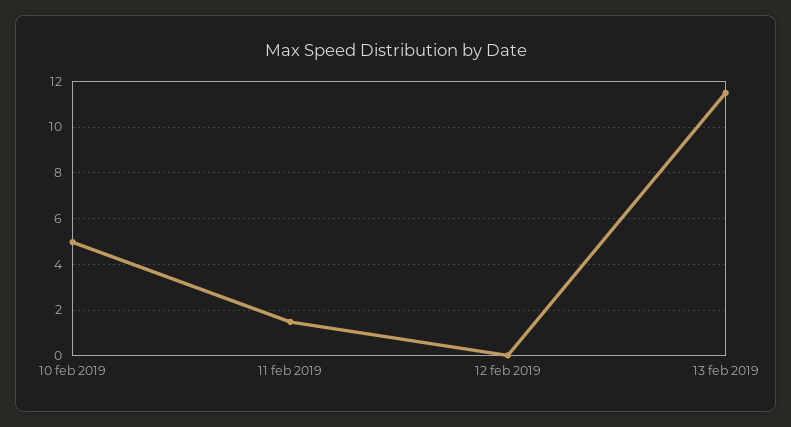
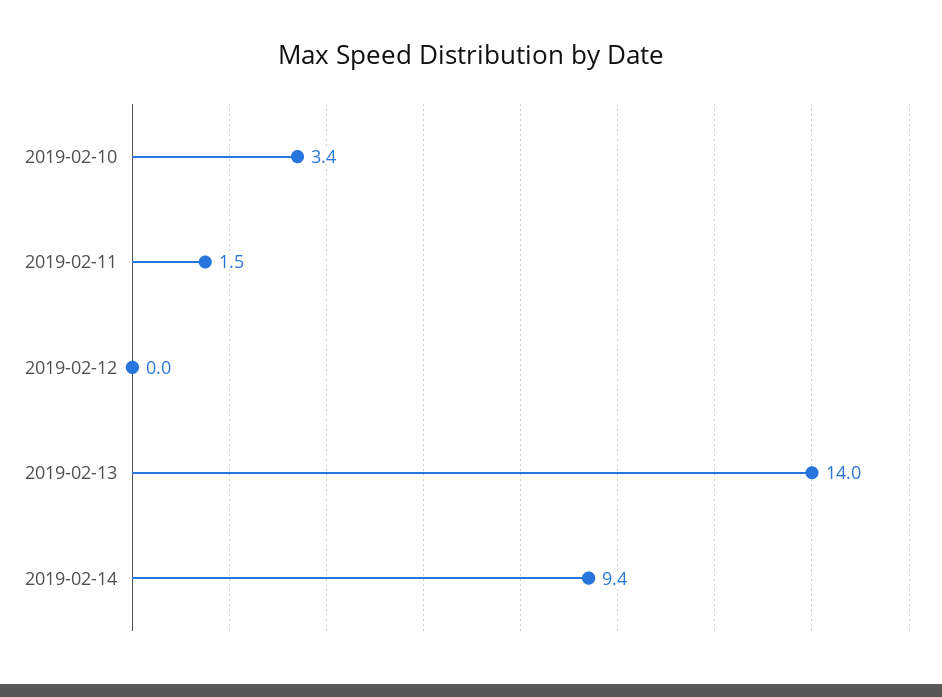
10 feb 2019: 5 -> 3.4
13 feb 2019: 11.5 -> 14
2019-02-14: none -> 9.4

